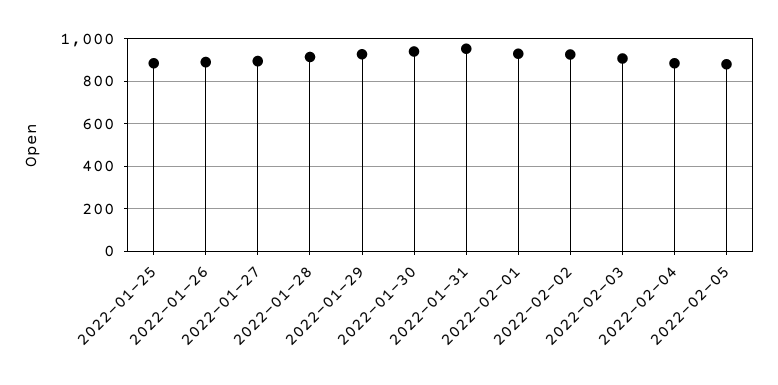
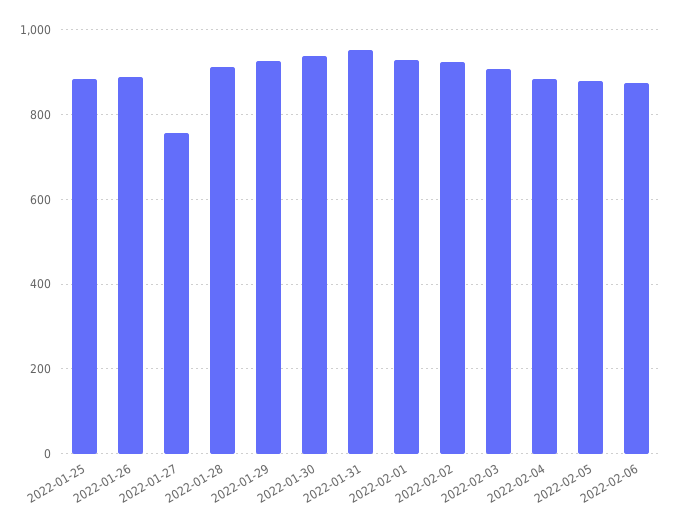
2022-01-27: 900 -> 760
2022-02-06: none -> 880

